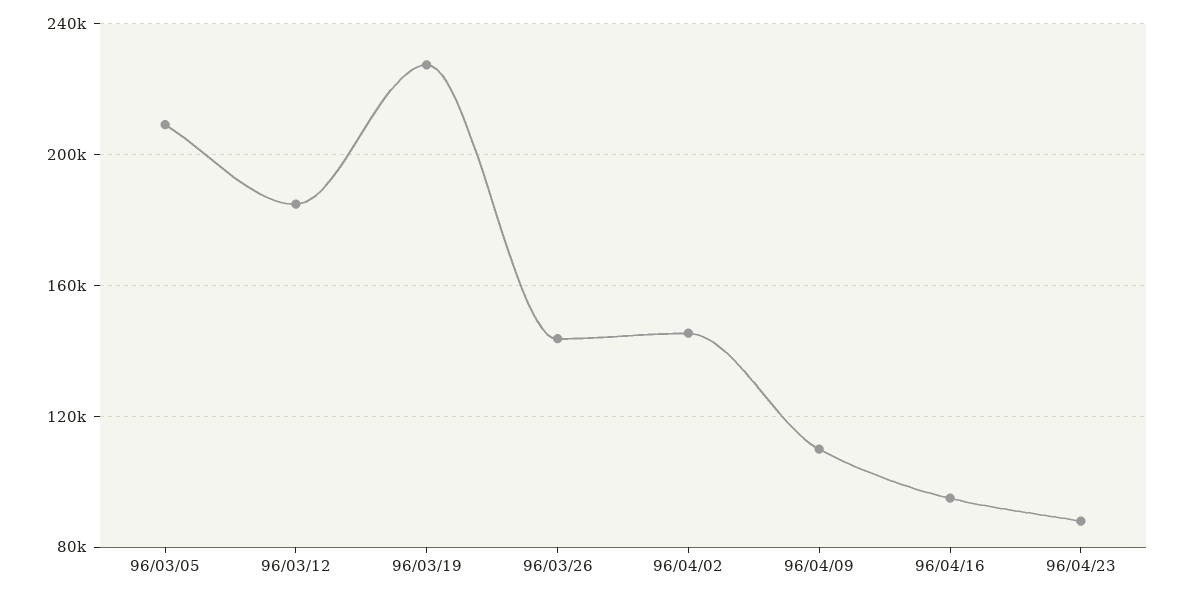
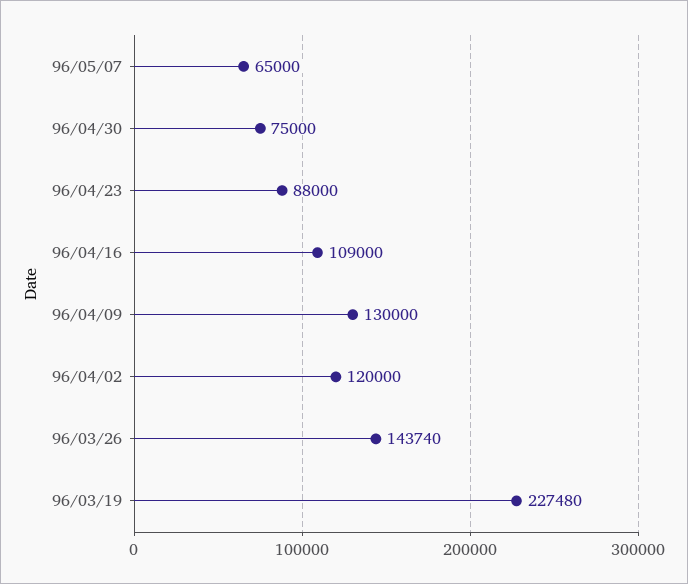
96/03/05: 210000 -> none
96/03/12: 185000 -> none
96/04/02: 145000 -> 120000
96/04/09: 110000 -> 130000
96/04/16: 95000 -> 109000
96/05/07: none -> 65000
96/04/30: none -> 75000

